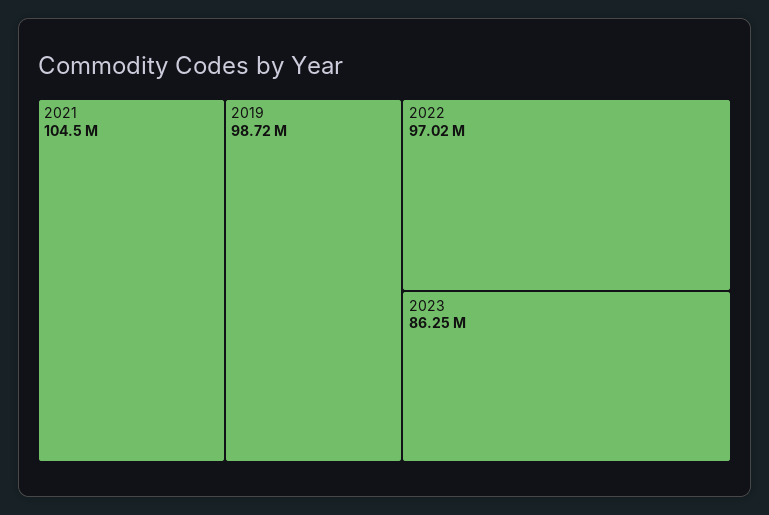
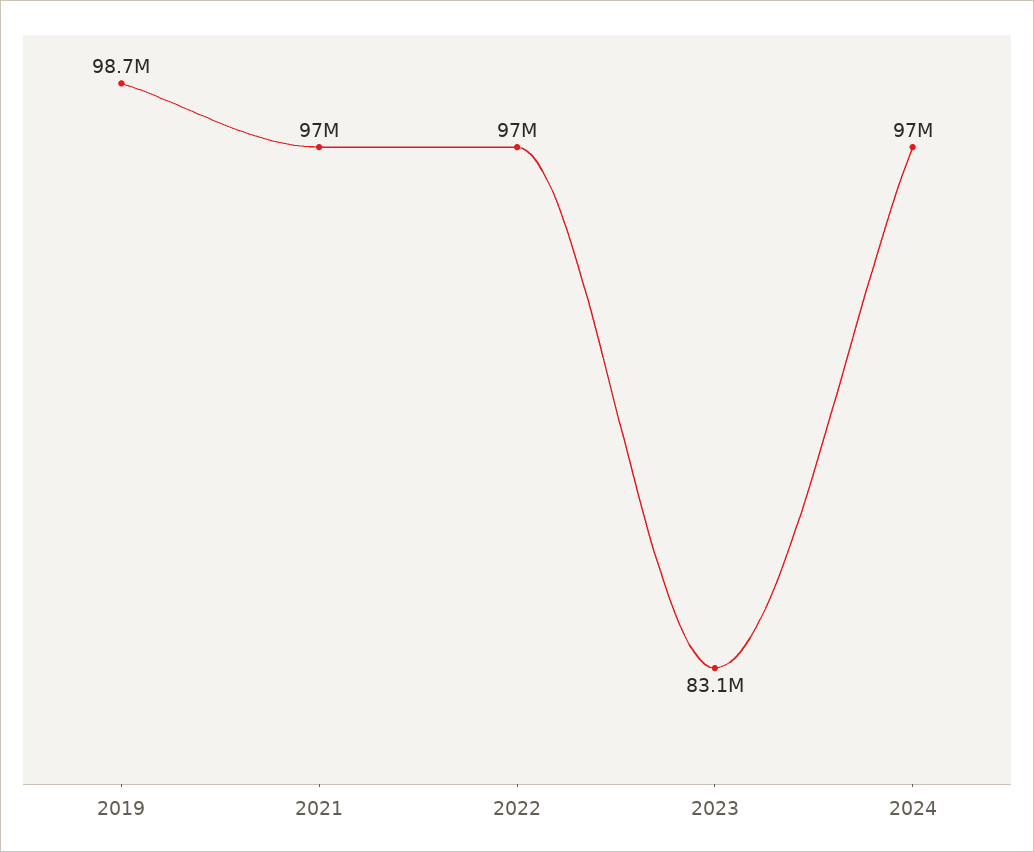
2021: 104500000 -> 97000000
2023: 86250000 -> 83100000
2024: none -> 97000000

